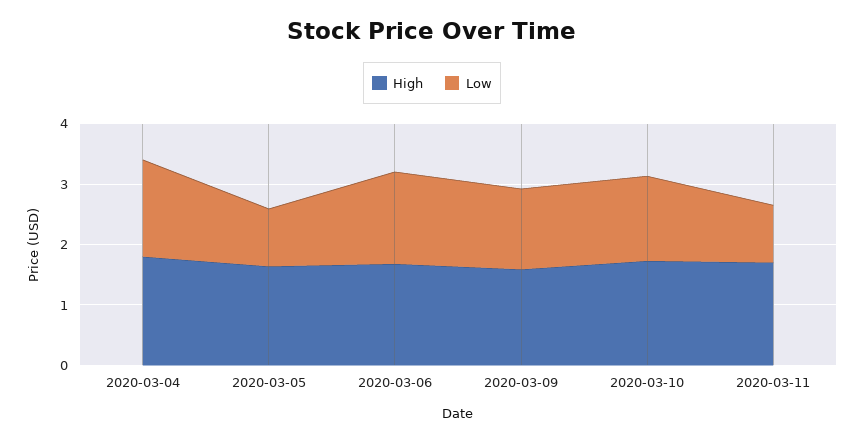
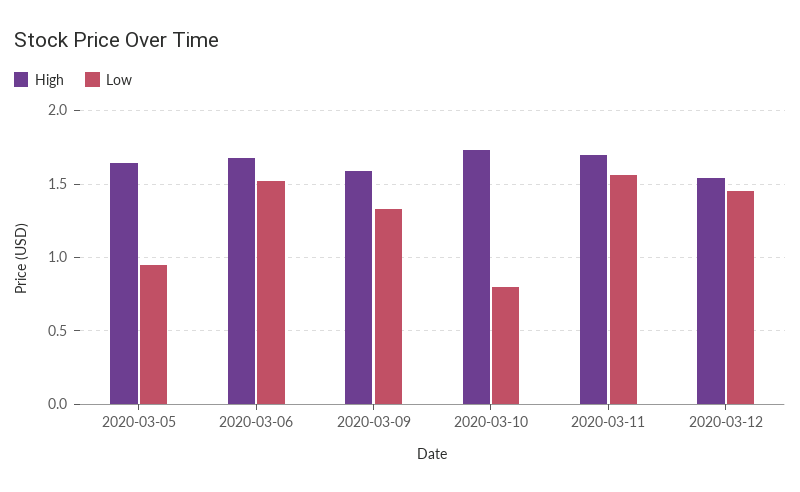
High, 2020-03-04: 1.8 -> none
Low, 2020-03-04: 1.6 -> none
Low, 2020-03-10: 1.4 -> 0.8
Low, 2020-03-11: 1 -> 1.55
High, 2020-03-12: none -> 1.55
Low, 2020-03-12: none -> 1.45

